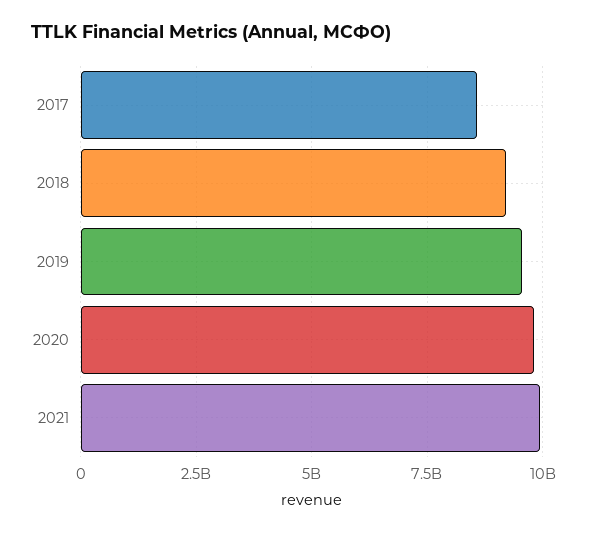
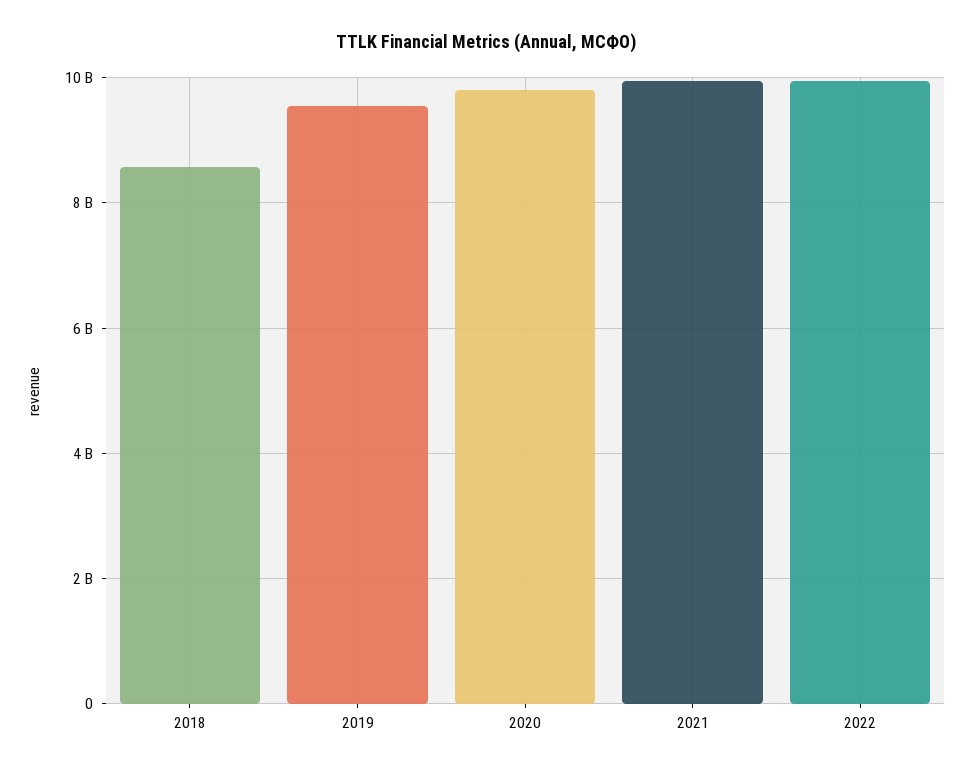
2017: 8500000000 -> none
2018: 9250000000 -> 8600000000
2022: none -> 10000000000

